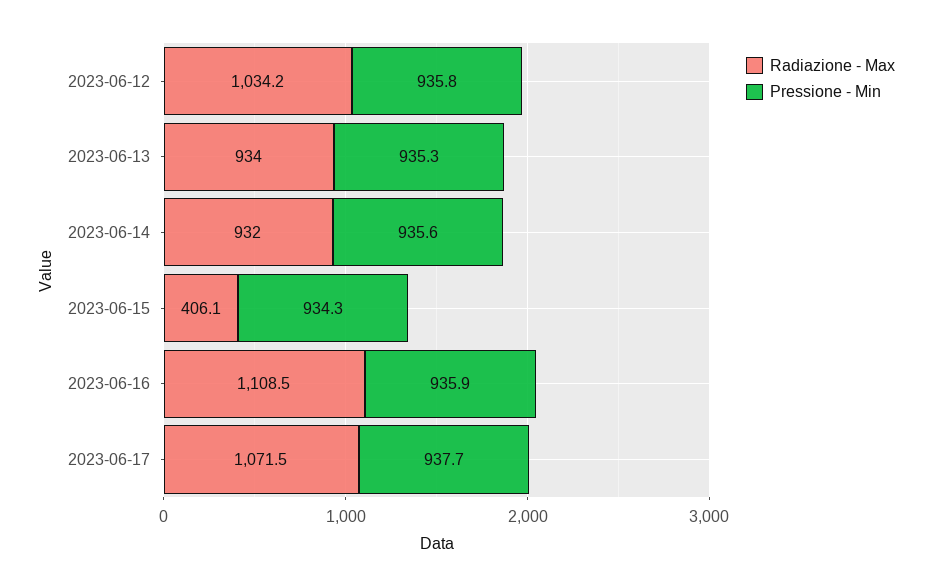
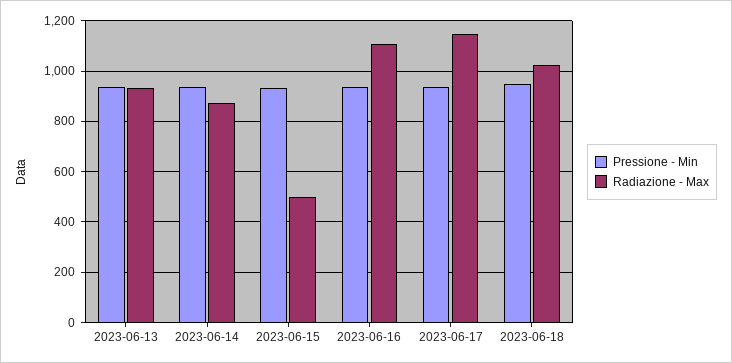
Radiazione - Max, 2023-06-12: 1034.2 -> none
Pressione - Min, 2023-06-12: 935.8 -> none
Radiazione - Max, 2023-06-14: 932 -> 875
Radiazione - Max, 2023-06-15: 406.1 -> 500
Radiazione - Max, 2023-06-17: 1071.5 -> 1150
Pressione - Min, 2023-06-18: none -> 950
Radiazione - Max, 2023-06-18: none -> 1025

